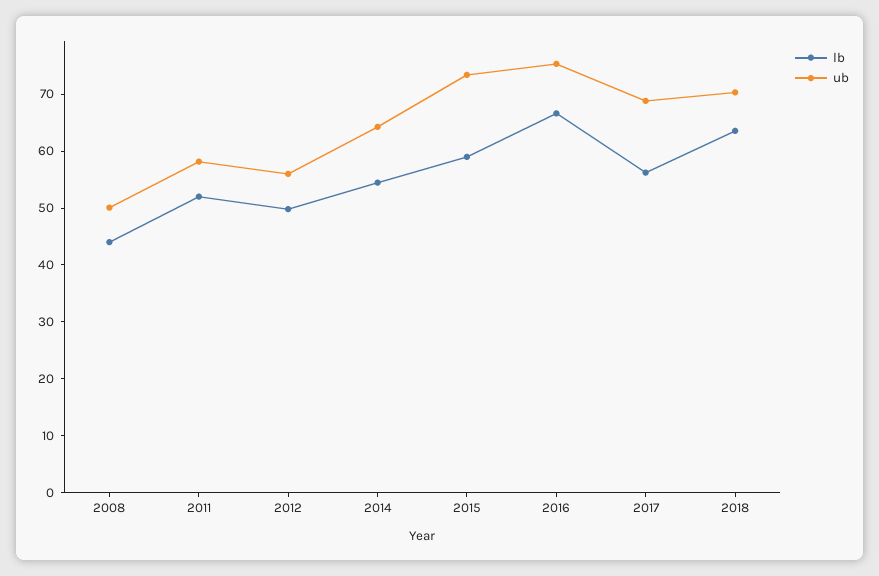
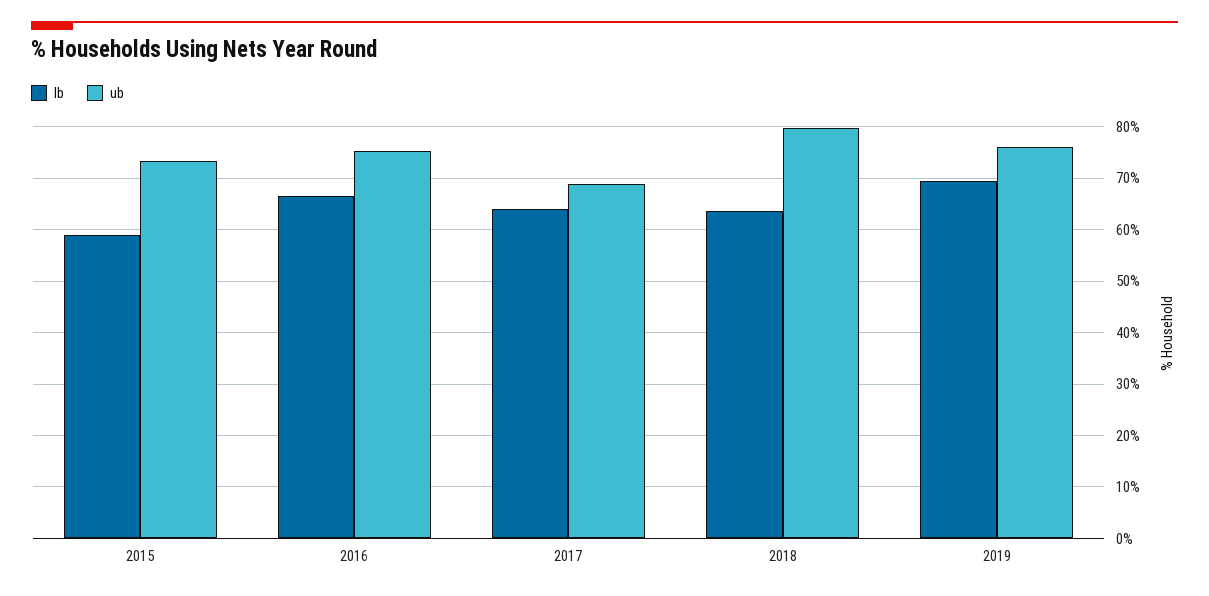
lb, 2008: 44 -> none
ub, 2008: 50 -> none
lb, 2011: 52 -> none
ub, 2011: 58 -> none
lb, 2012: 50 -> none
ub, 2012: 56 -> none
lb, 2014: 54 -> none
ub, 2014: 64 -> none
lb, 2017: 56 -> 64
ub, 2018: 70 -> 80
lb, 2019: none -> 70
ub, 2019: none -> 76

